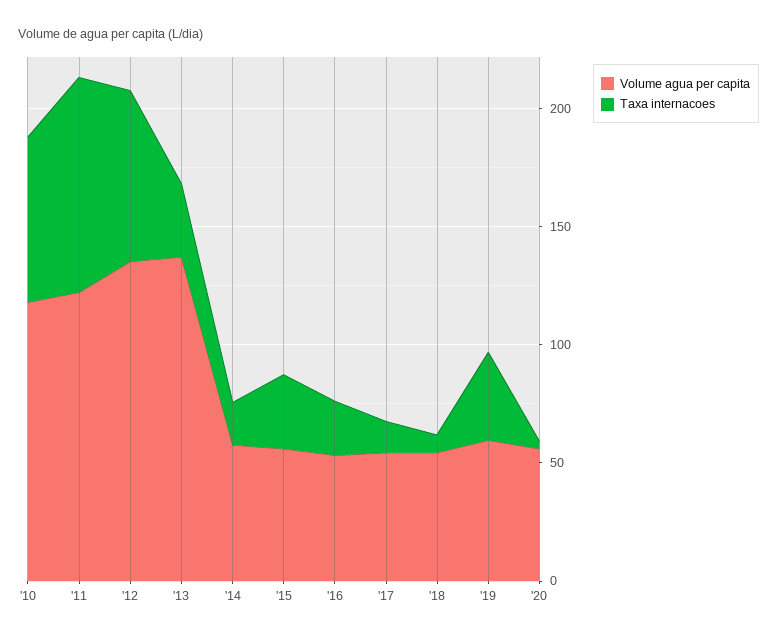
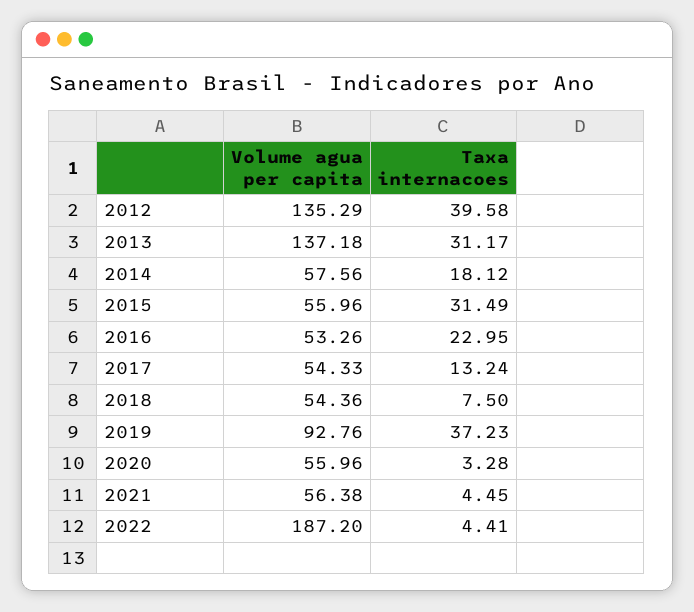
Volume agua per capita, '10: 120 -> none
Taxa internacoes, '10: 70 -> none
Volume agua per capita, '11: 120 -> none
Taxa internacoes, '11: 90 -> none
Taxa internacoes, '12: 70 -> 39.58
Volume agua per capita, '19: 60 -> 92.76
Volume agua per capita, 2021: none -> 56.38
Taxa internacoes, 2021: none -> 4.45
Volume agua per capita, 2022: none -> 187.2
Taxa internacoes, 2022: none -> 4.41

